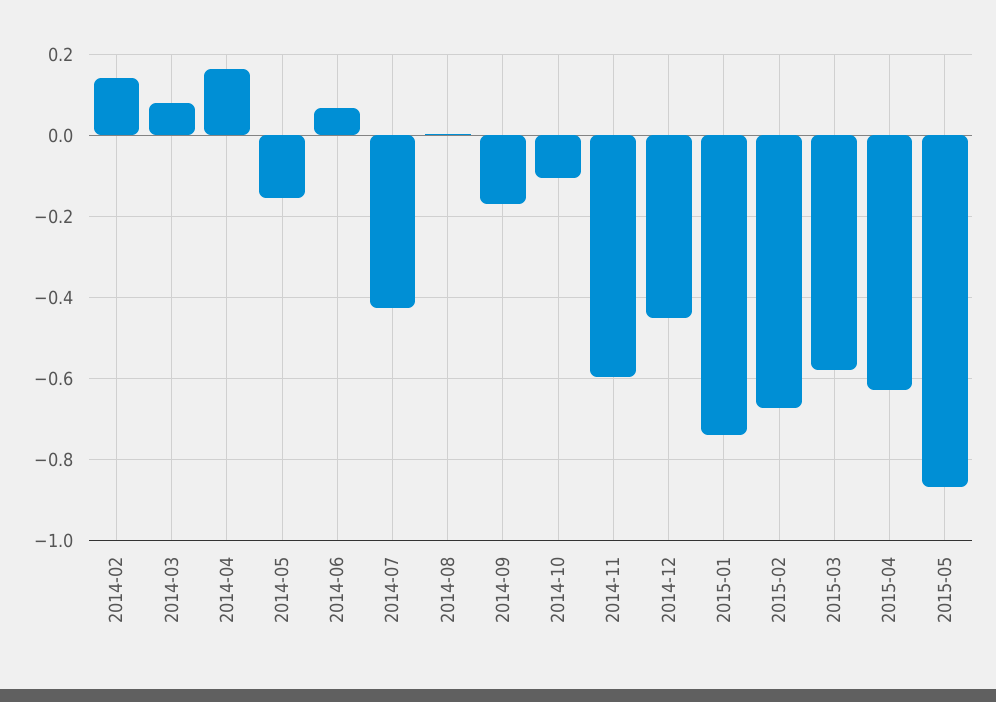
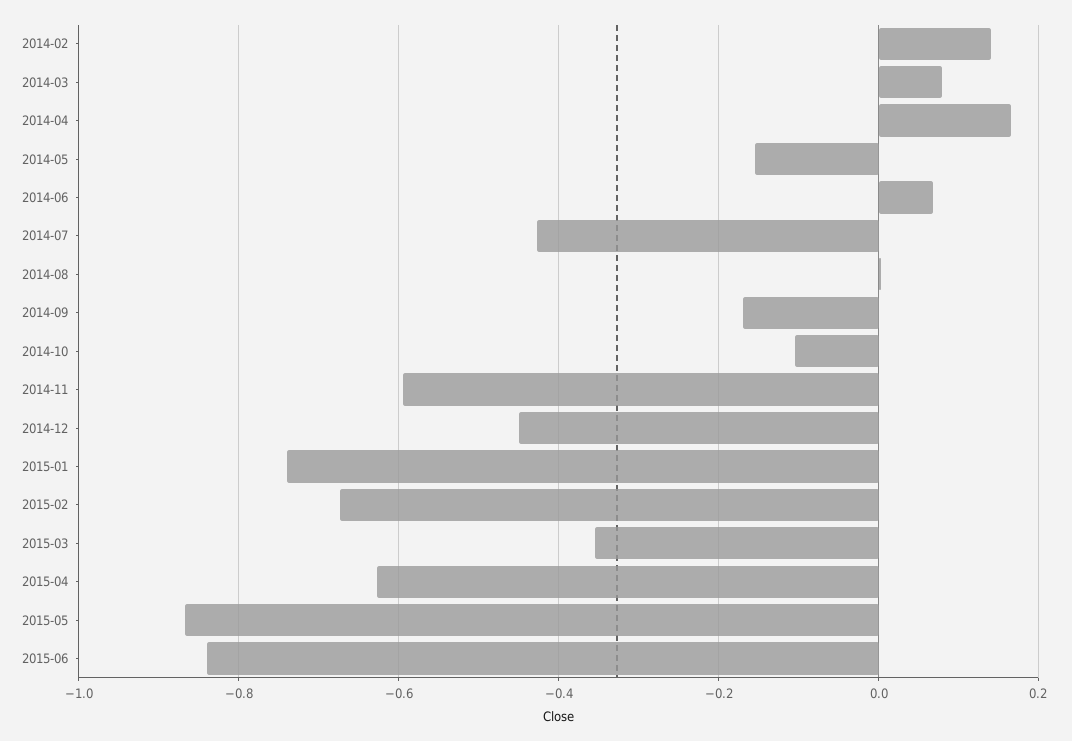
2015-03: -0.58 -> -0.36
2015-06: none -> -0.84

